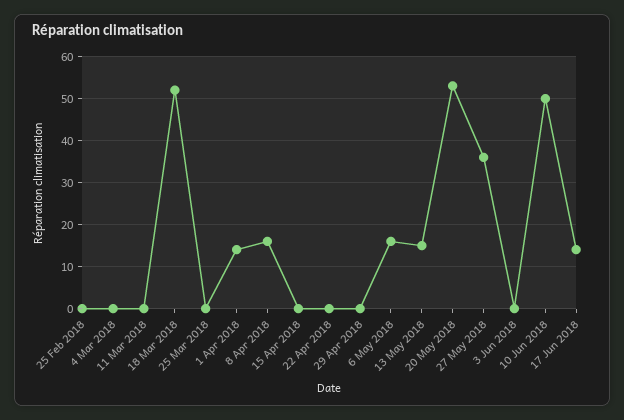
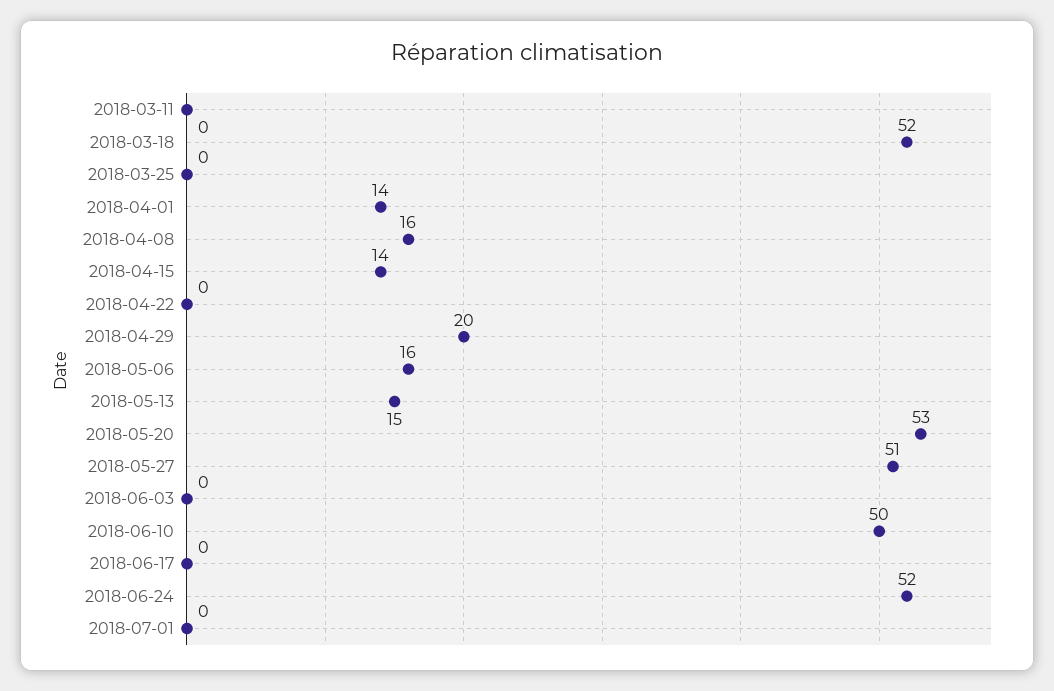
25 Feb 2018: 0 -> none
4 Mar 2018: 0 -> none
15 Apr 2018: 0 -> 14
29 Apr 2018: 0 -> 20
27 May 2018: 35 -> 51
17 Jun 2018: 15 -> 0
2018-06-24: none -> 52
2018-07-01: none -> 0

